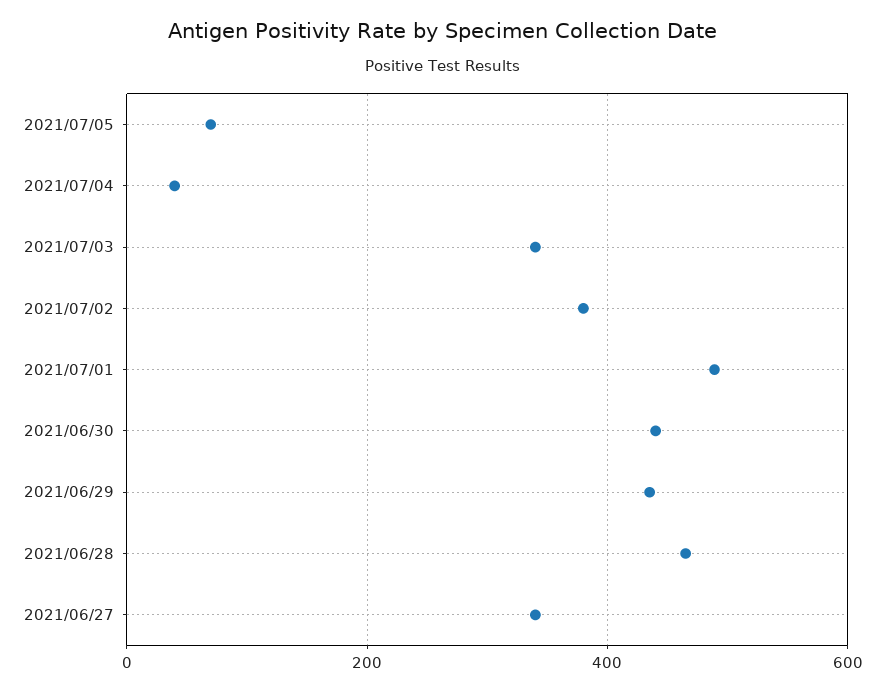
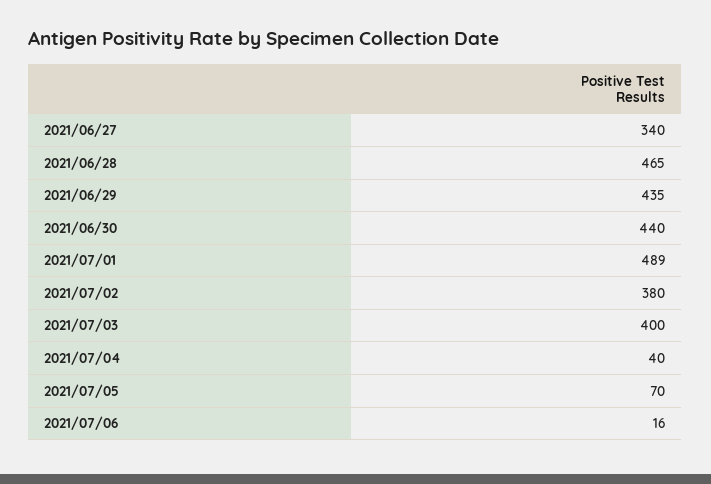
2021/07/03: 340 -> 400
2021/07/06: none -> 16

